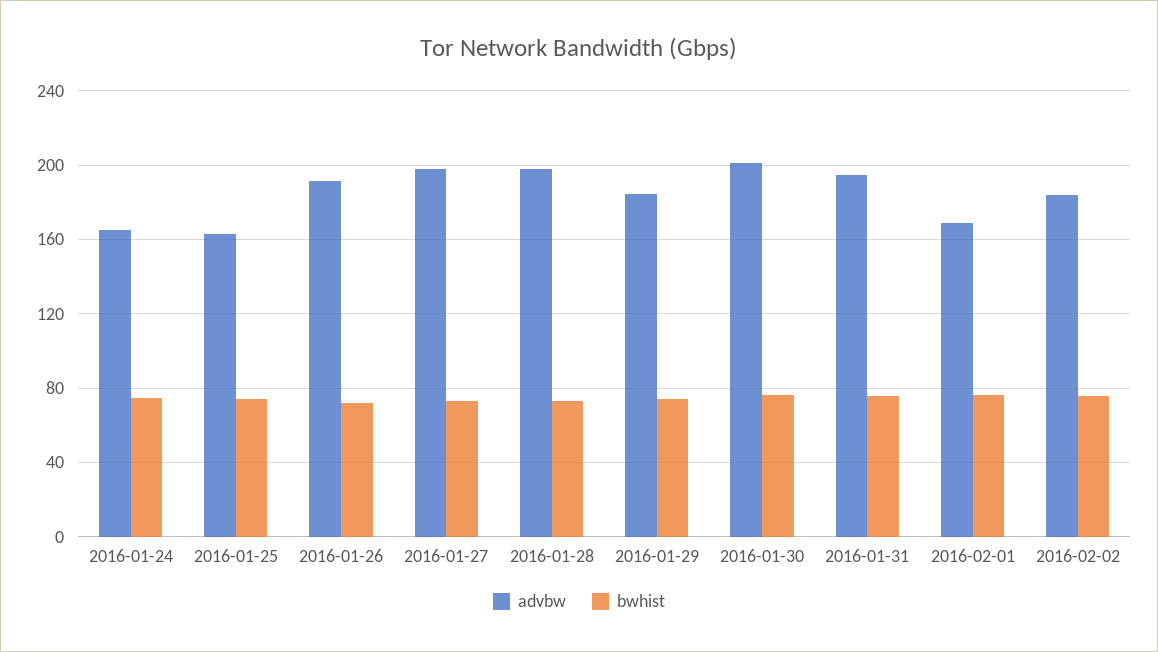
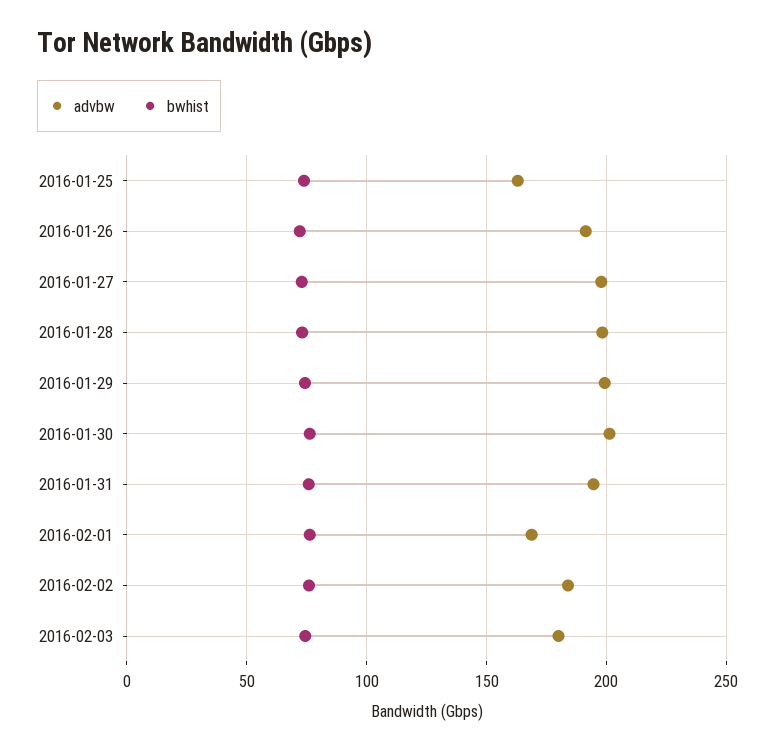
advbw, 2016-01-24: 165 -> none
bwhist, 2016-01-24: 75 -> none
advbw, 2016-01-29: 185 -> 200
advbw, 2016-02-03: none -> 180
bwhist, 2016-02-03: none -> 75

